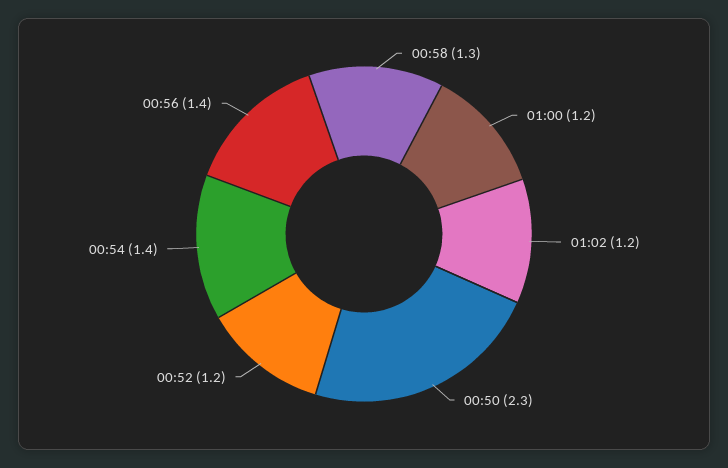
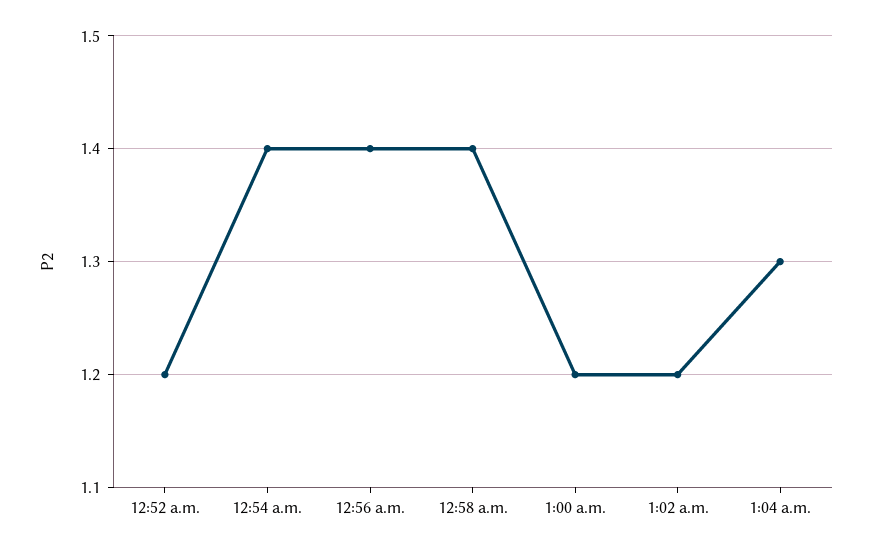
00:58: 1.3 -> 1.4
00:50: 2.3 -> none
1:04 a.m.: none -> 1.3

